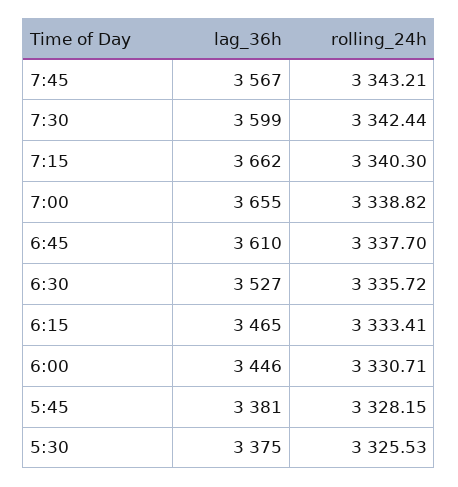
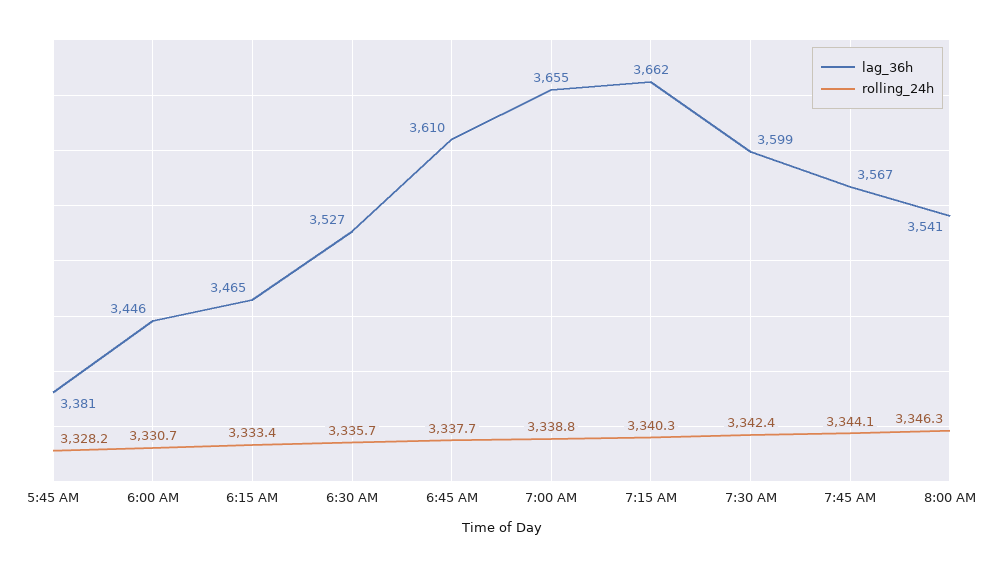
rolling_24h, 7:45: 3343.21 -> 3344.1
lag_36h, 5:30: 3375 -> none
rolling_24h, 5:30: 3325.53 -> none
lag_36h, 8:00 AM: none -> 3541
rolling_24h, 8:00 AM: none -> 3346.3

